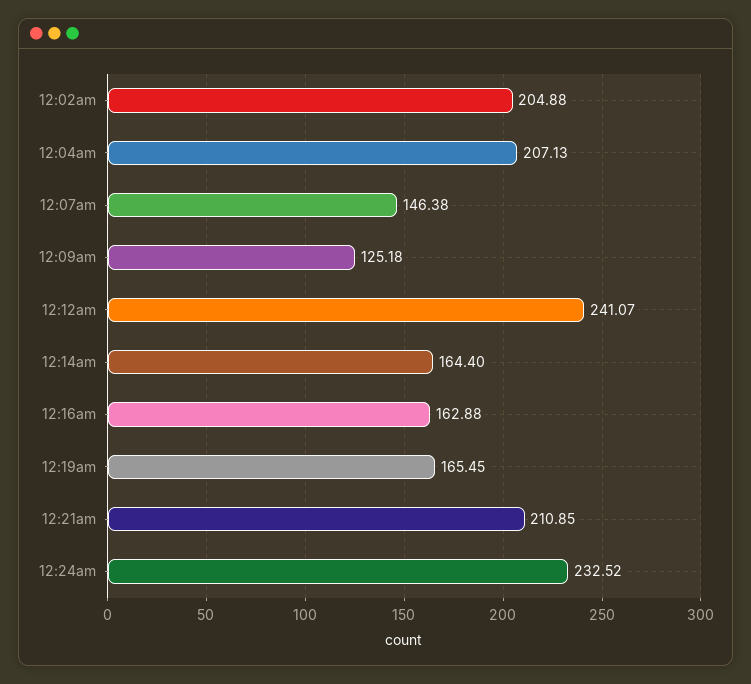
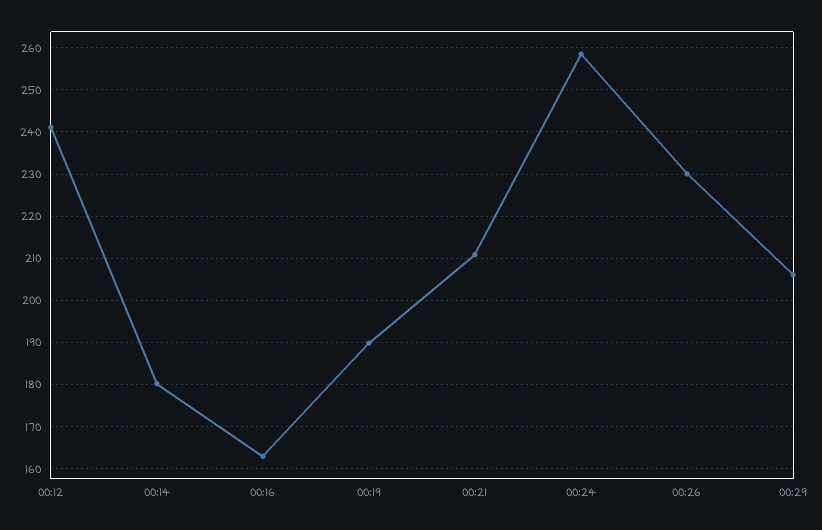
12:02am: 204.88 -> none
12:04am: 207.13 -> none
12:07am: 146.38 -> none
12:09am: 125.18 -> none
12:14am: 164.4 -> 180
12:19am: 165.45 -> 190
12:24am: 232.52 -> 258
00:26: none -> 230
00:29: none -> 206

